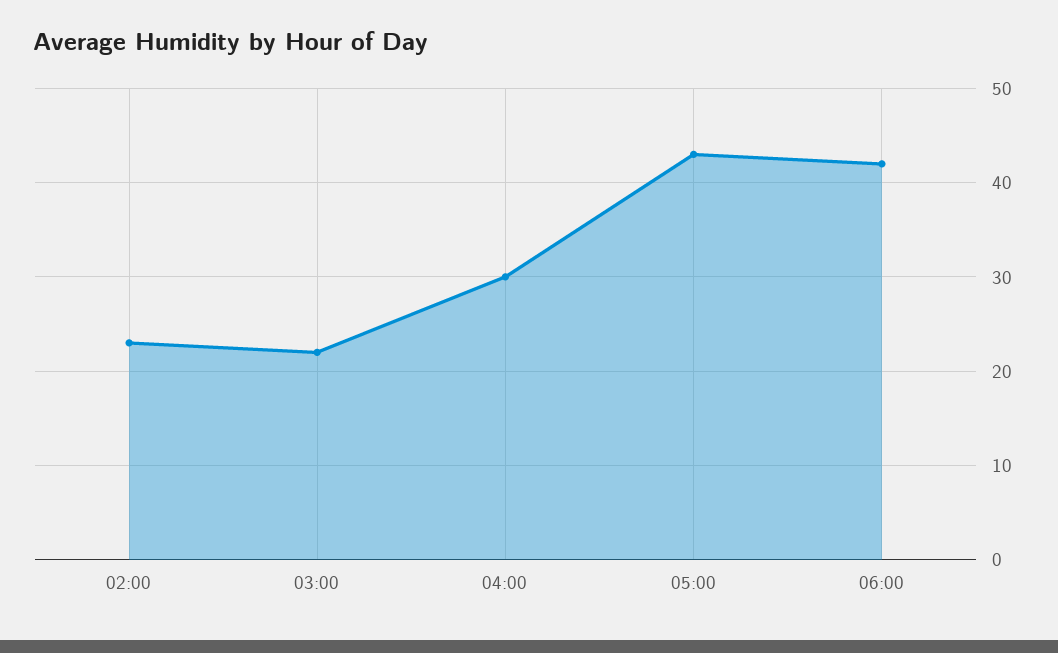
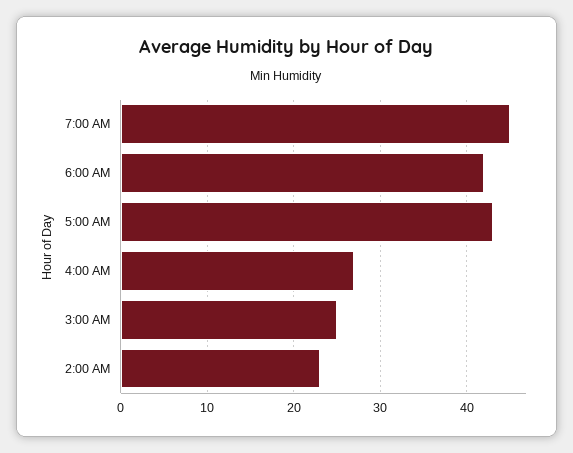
03:00: 22 -> 25
04:00: 30 -> 27
7:00 AM: none -> 45

